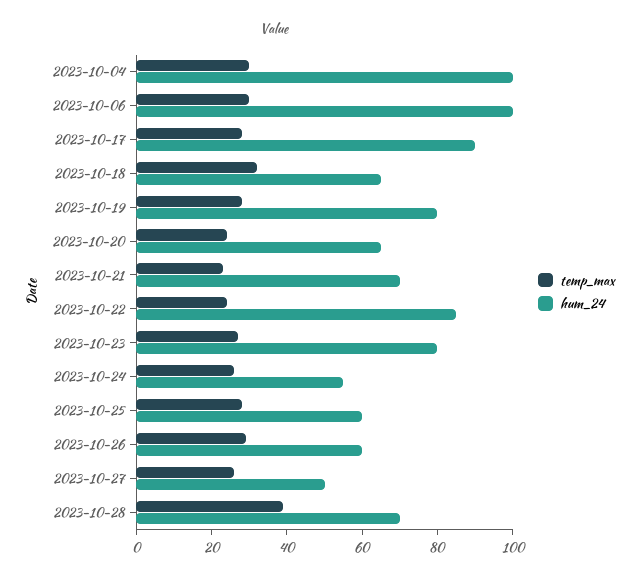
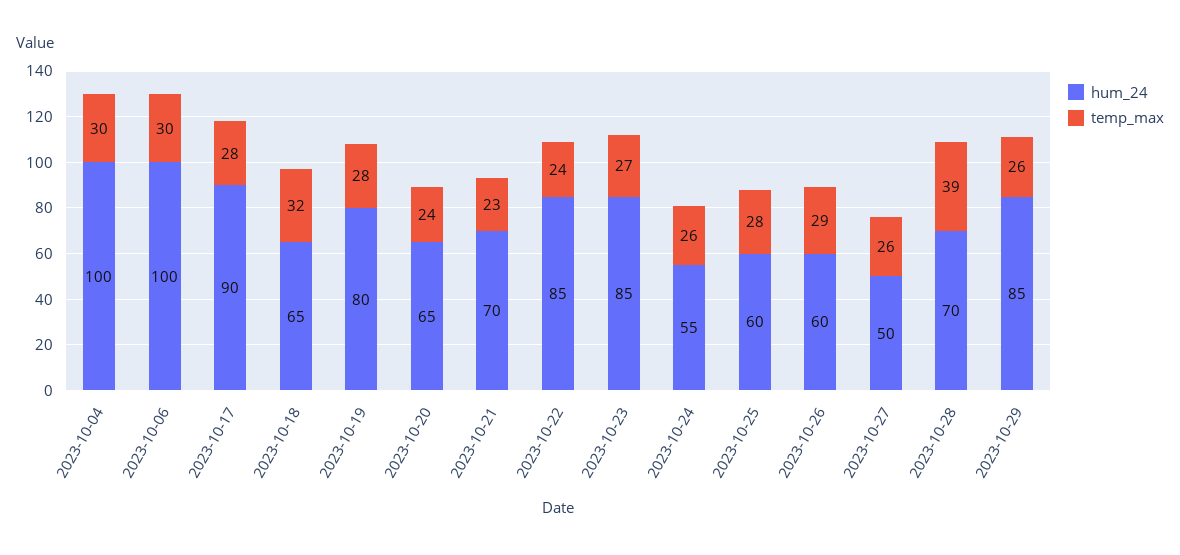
hum_24, 2023-10-23: 80 -> 85
hum_24, 2023-10-29: none -> 85
temp_max, 2023-10-29: none -> 26

